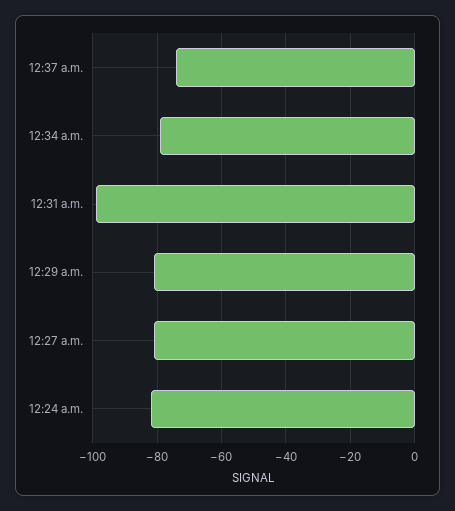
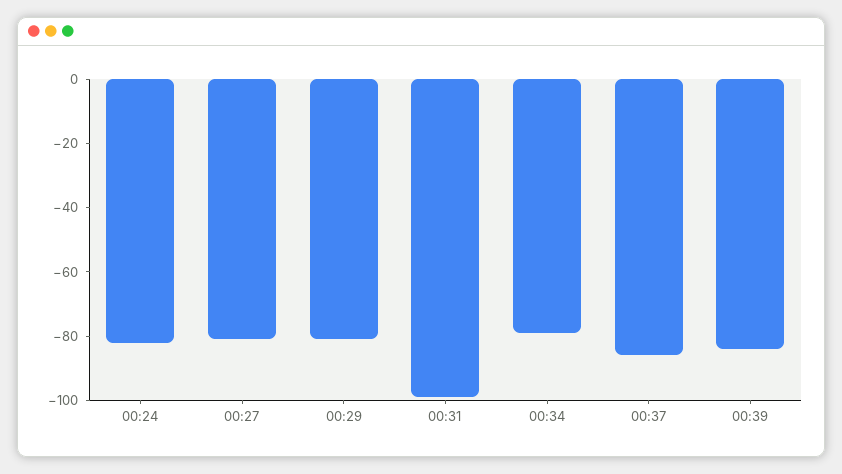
12:37 a.m.: -75 -> -85
00:39: none -> -85

